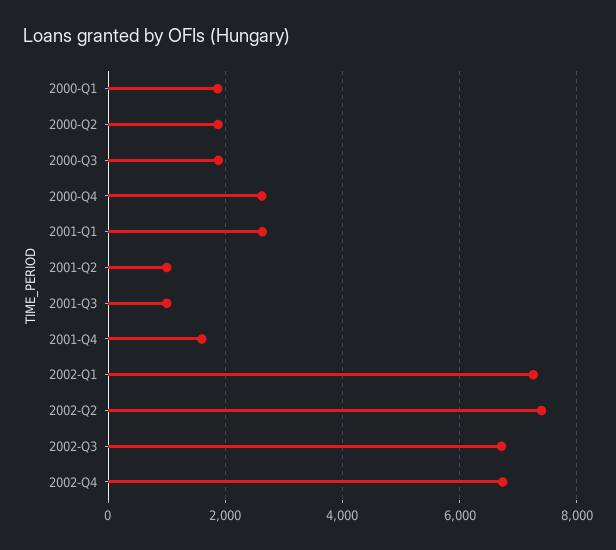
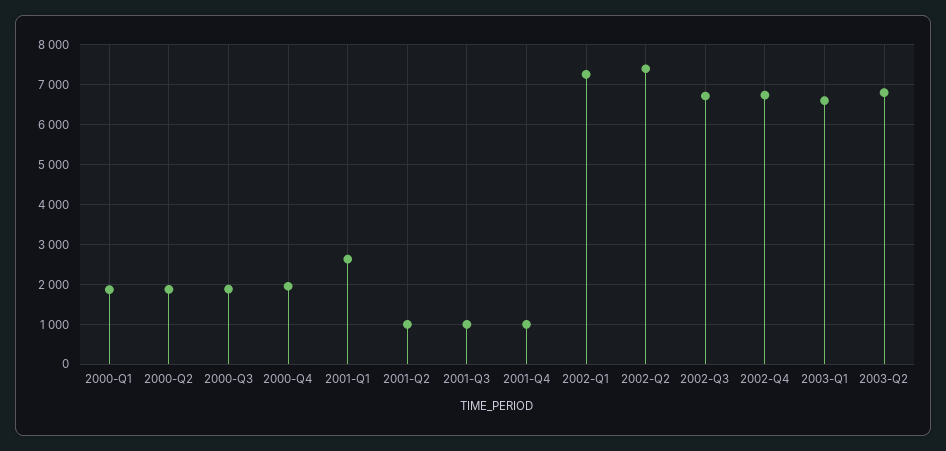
2000-Q4: 2600 -> 2000
2001-Q4: 1600 -> 1000
2003-Q1: none -> 6600
2003-Q2: none -> 6800

